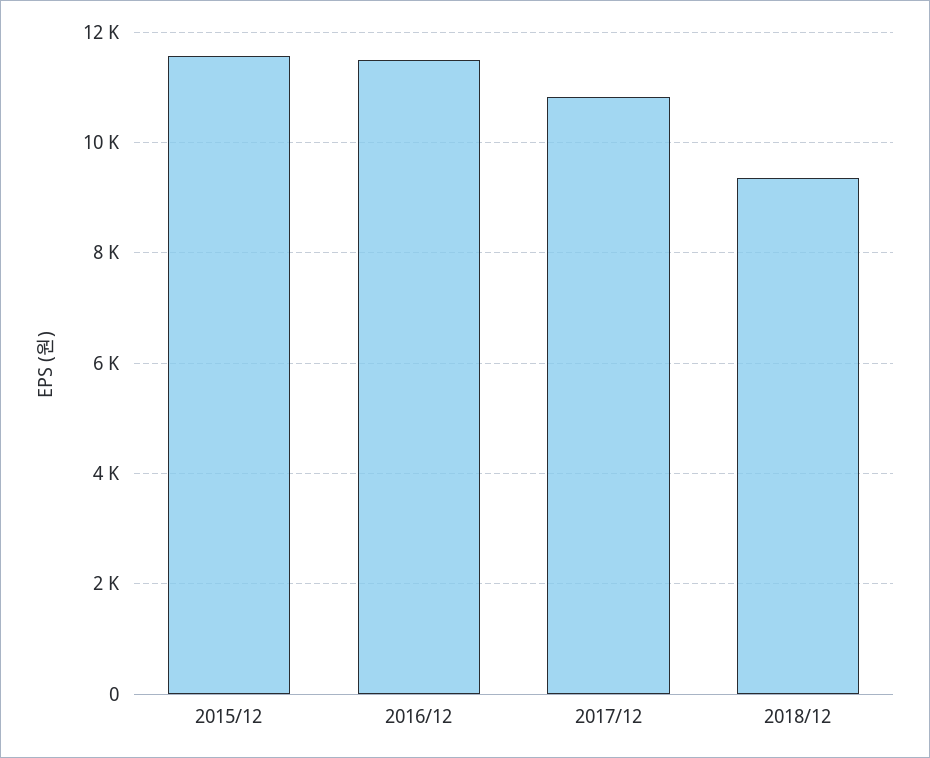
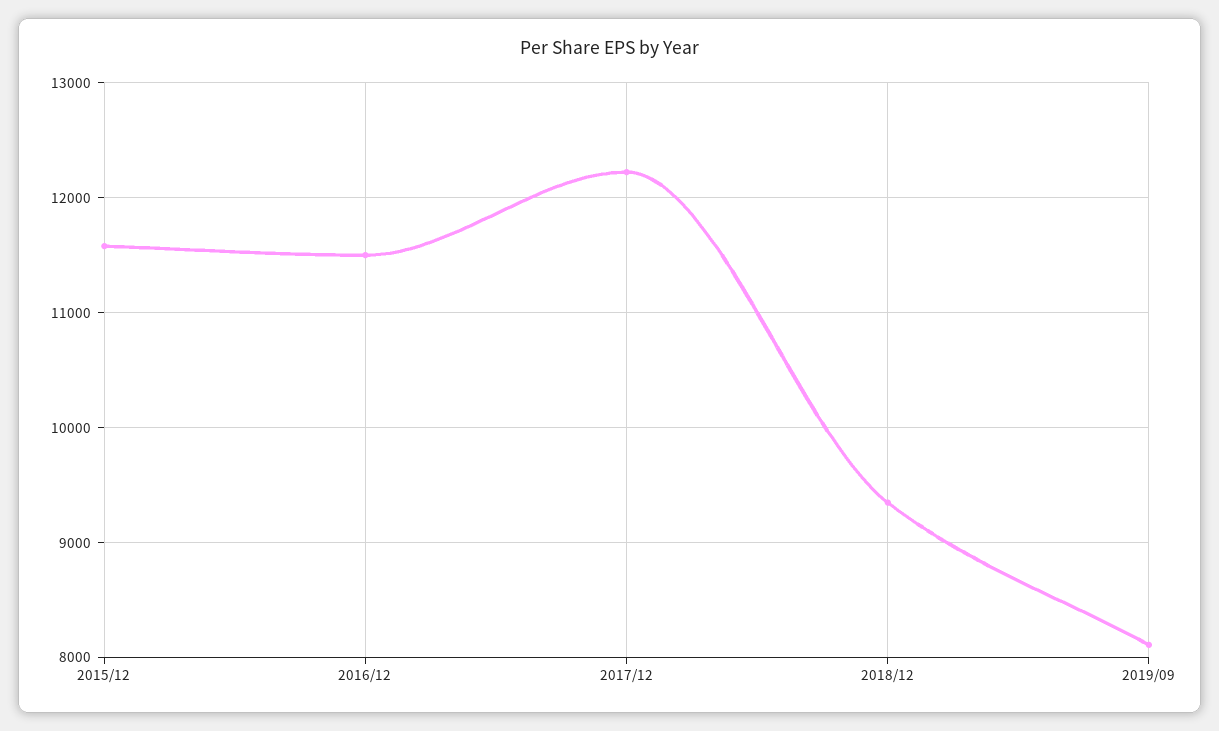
2017/12: 10800 -> 12200
2019/09: none -> 8100

